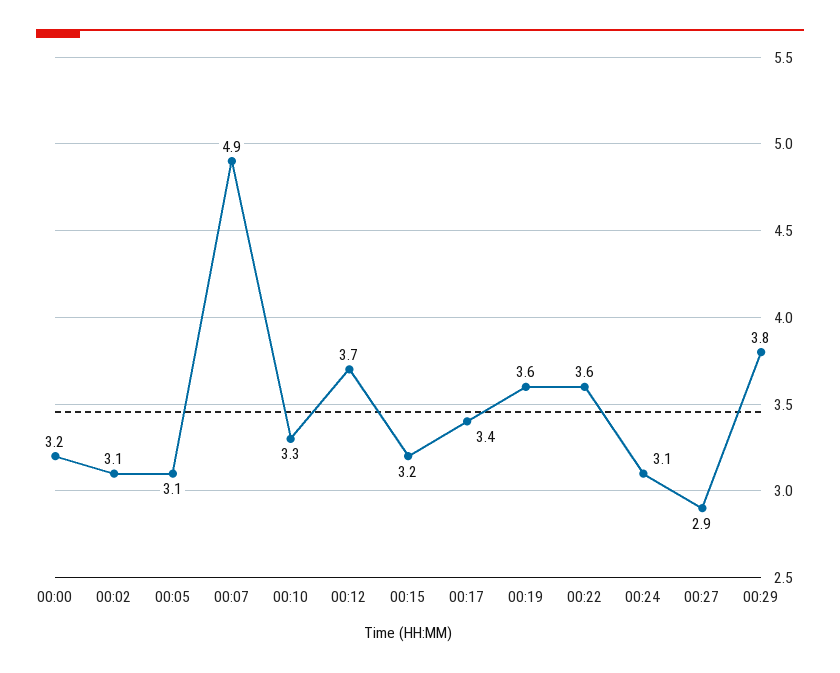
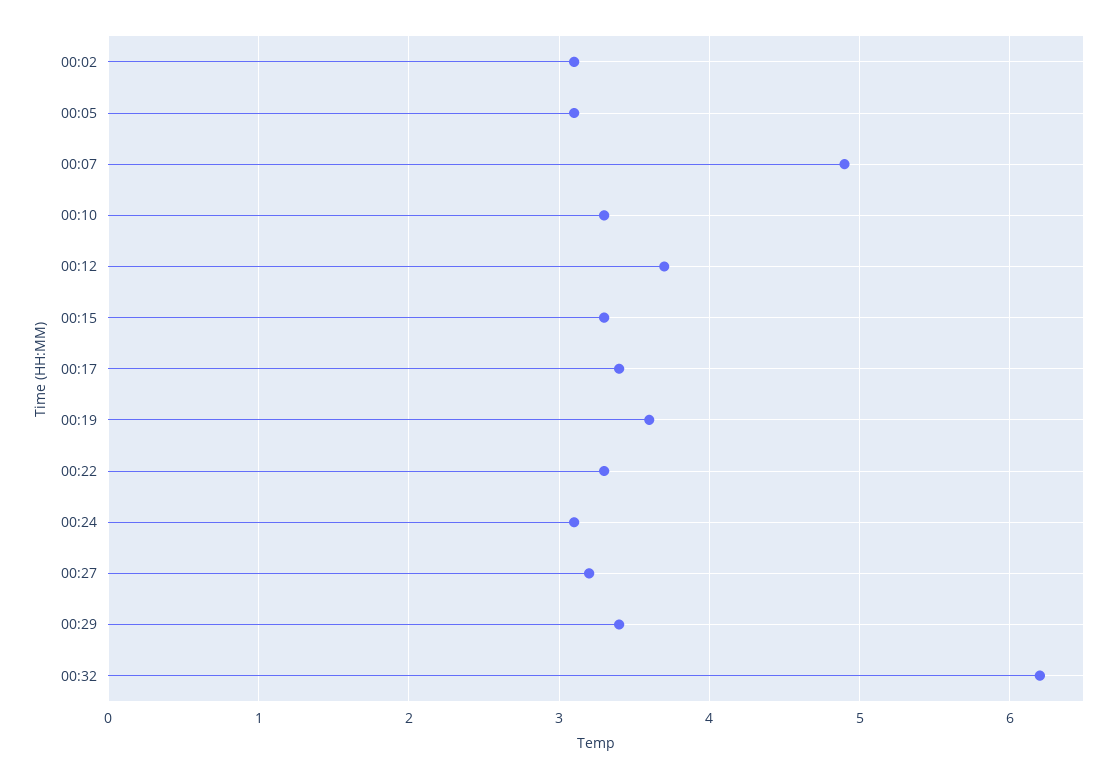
00:00: 3.2 -> none
00:15: 3.2 -> 3.3
00:22: 3.6 -> 3.3
00:27: 2.9 -> 3.2
00:29: 3.8 -> 3.4
00:32: none -> 6.2

